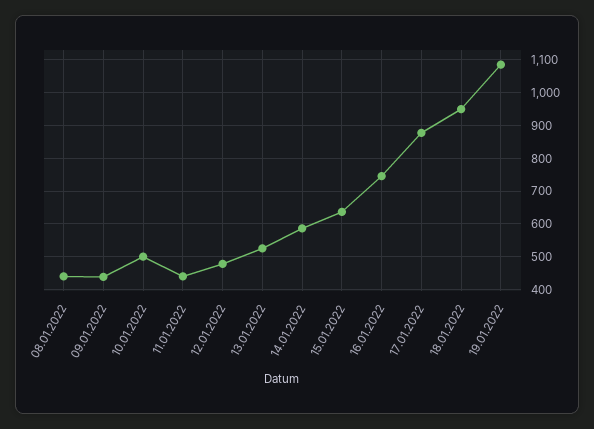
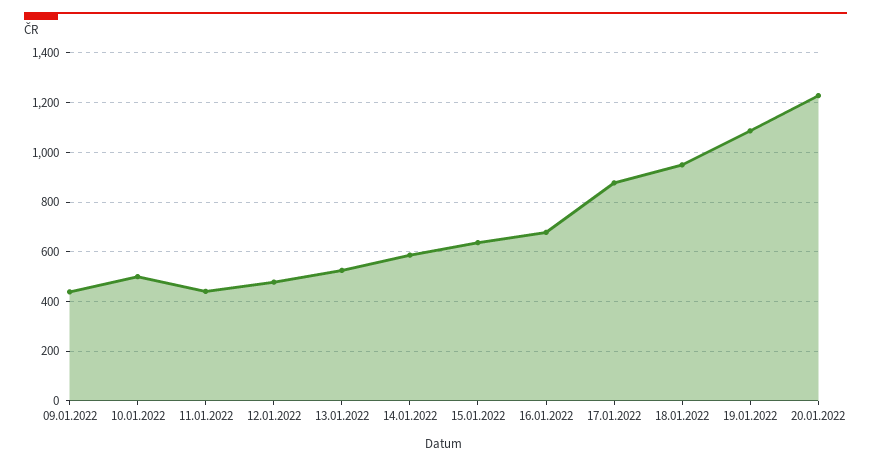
08.01.2022: 440 -> none
16.01.2022: 740 -> 675
20.01.2022: none -> 1225

